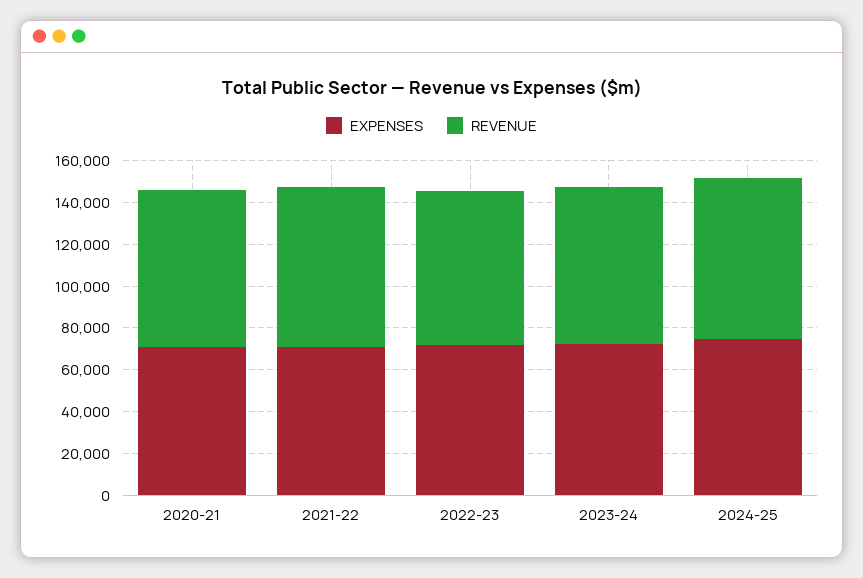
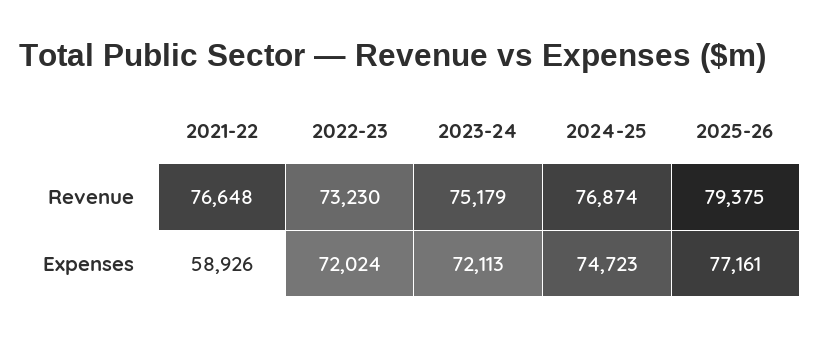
EXPENSES, 2020-21: 70000 -> none
REVENUE, 2020-21: 75000 -> none
EXPENSES, 2021-22: 70000 -> 58926
REVENUE, 2025-26: none -> 79375
EXPENSES, 2025-26: none -> 77161

